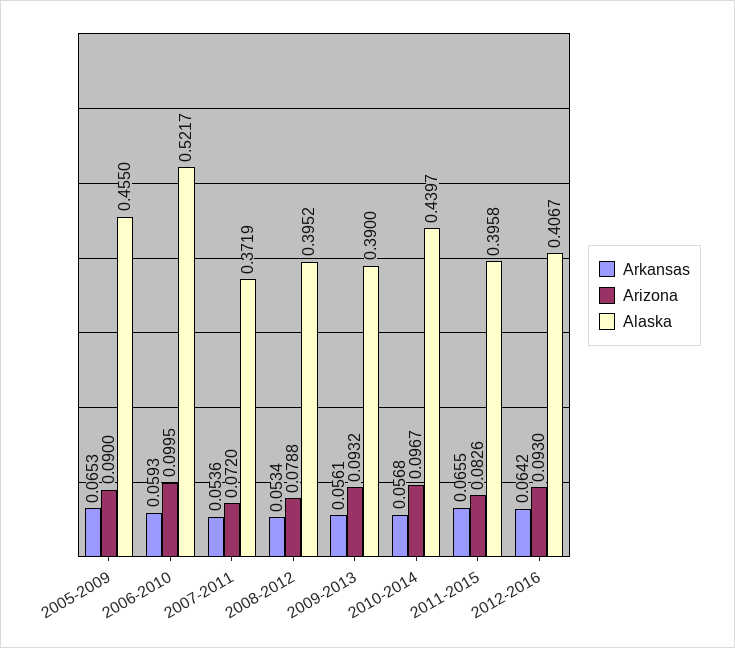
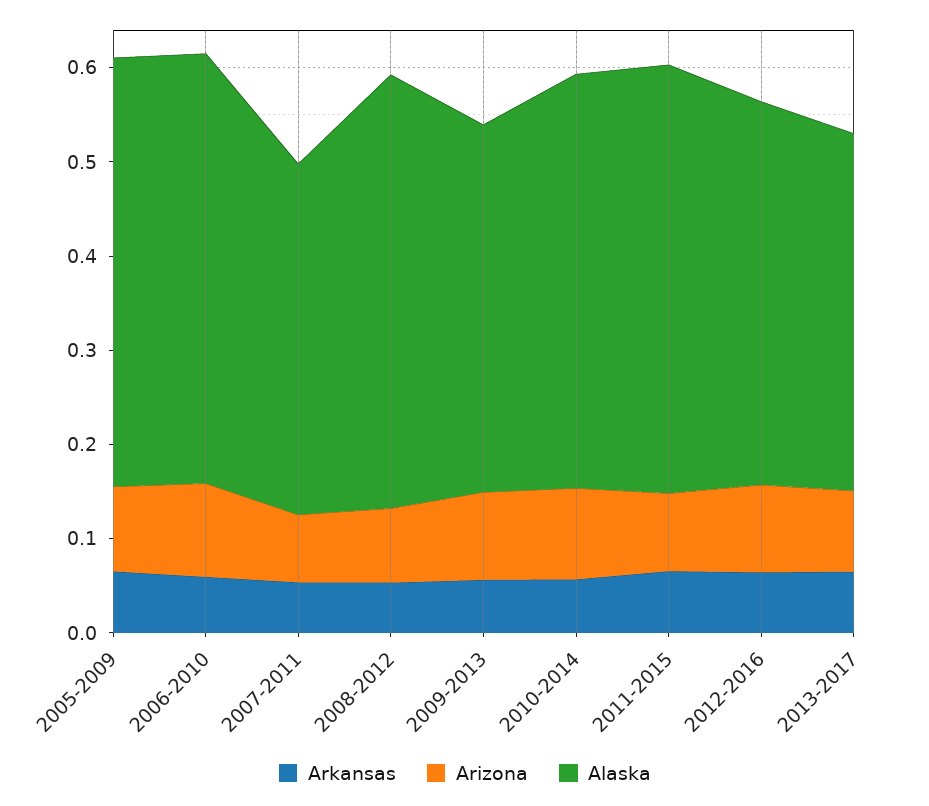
Alaska, 2006-2010: 0.5217 -> 0.46
Alaska, 2008-2012: 0.3952 -> 0.46
Alaska, 2011-2015: 0.3958 -> 0.46
Arkansas, 2013-2017: none -> 0.06
Arizona, 2013-2017: none -> 0.08
Alaska, 2013-2017: none -> 0.38

